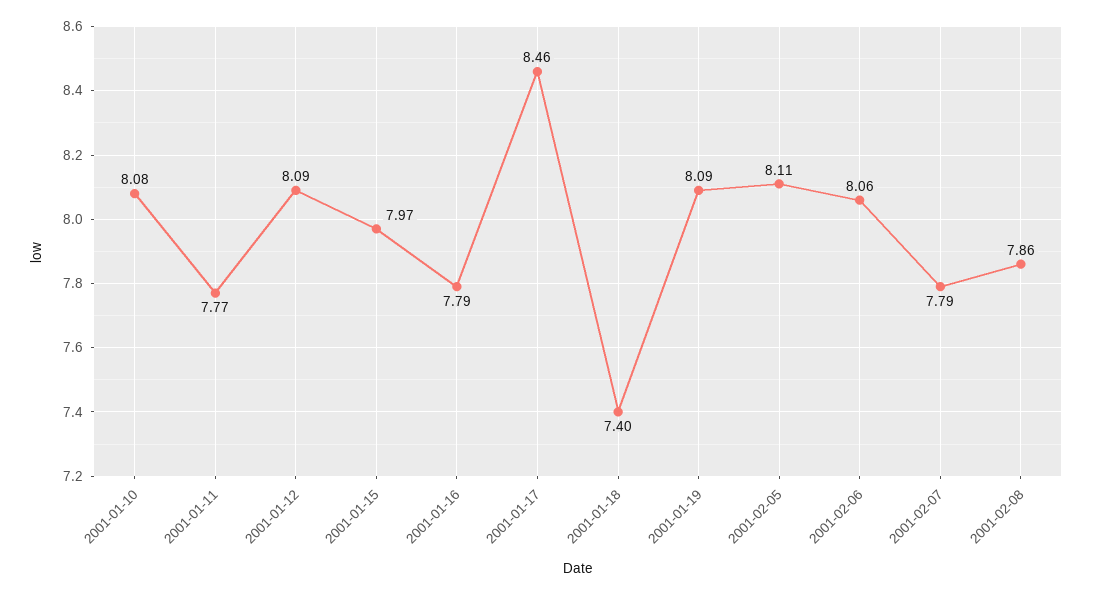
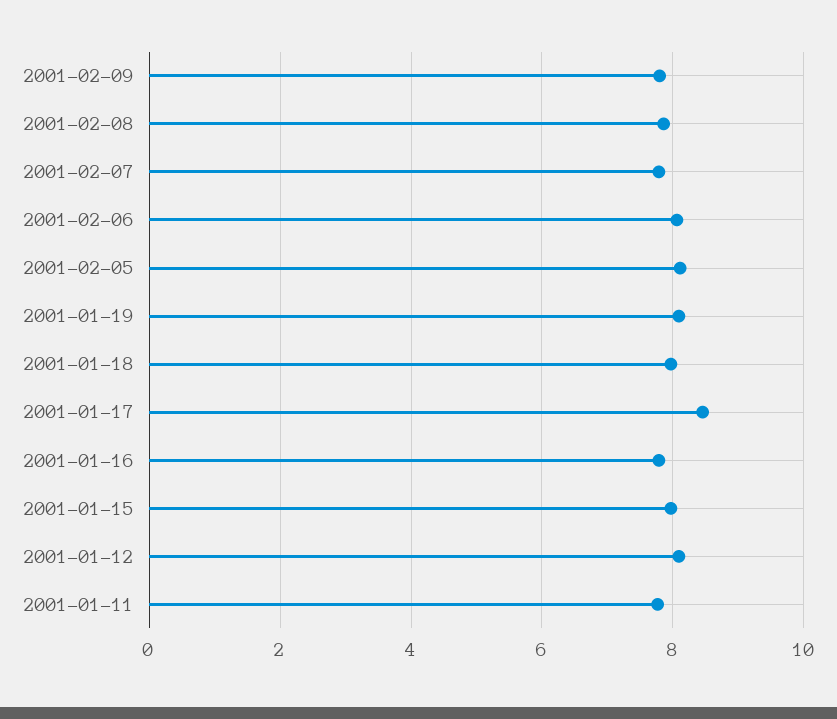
2001-01-10: 8.08 -> none
2001-01-18: 7.4 -> 8
2001-02-09: none -> 7.8

